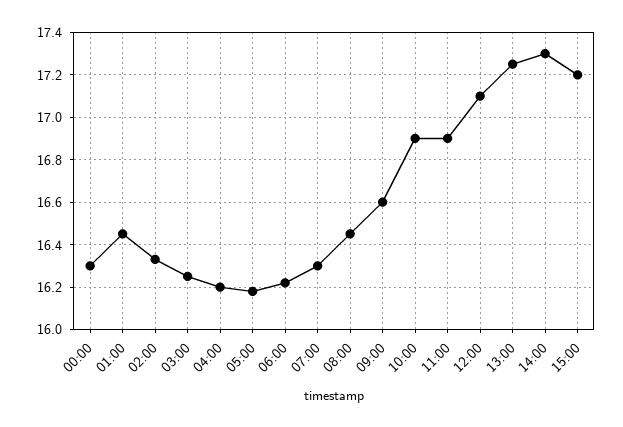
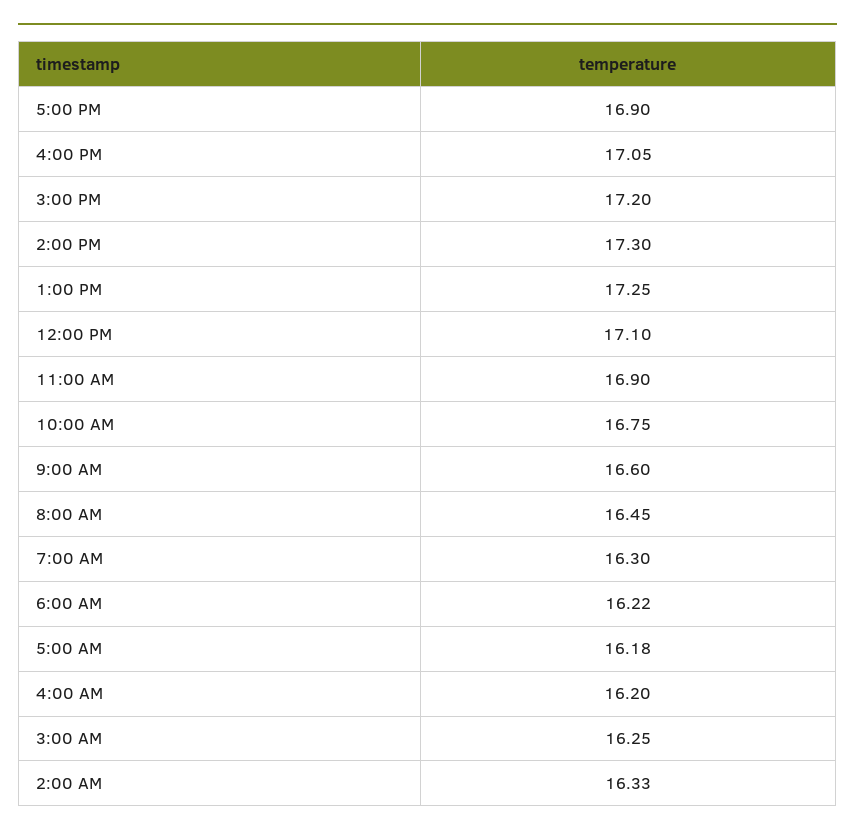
00:00: 16.3 -> none
01:00: 16.45 -> none
10:00: 16.9 -> 16.75
5:00 PM: none -> 16.9
4:00 PM: none -> 17.05

